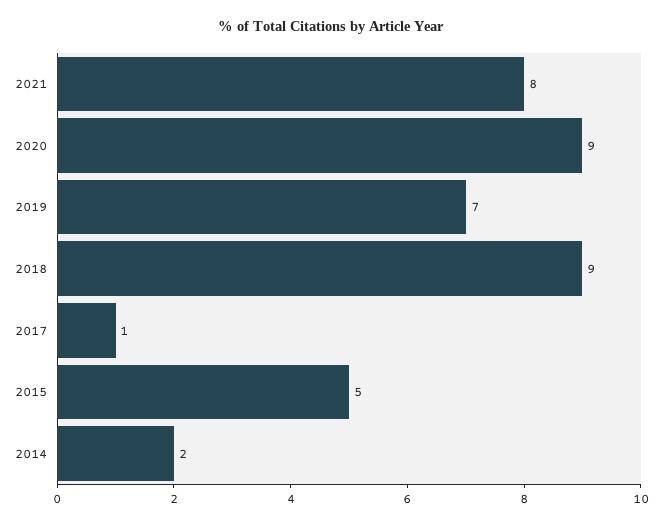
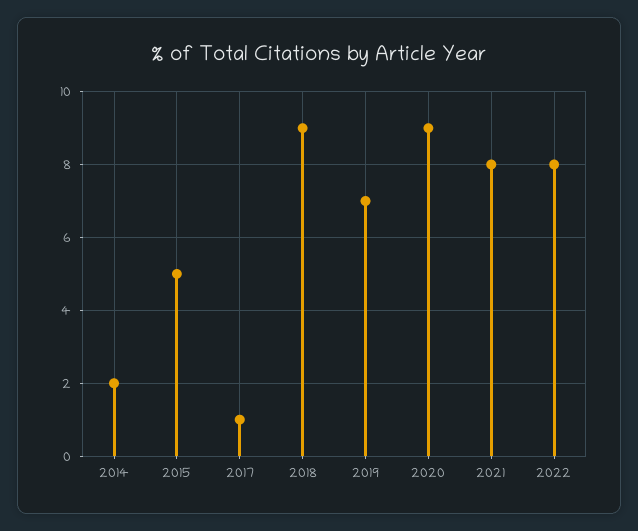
2022: none -> 8

